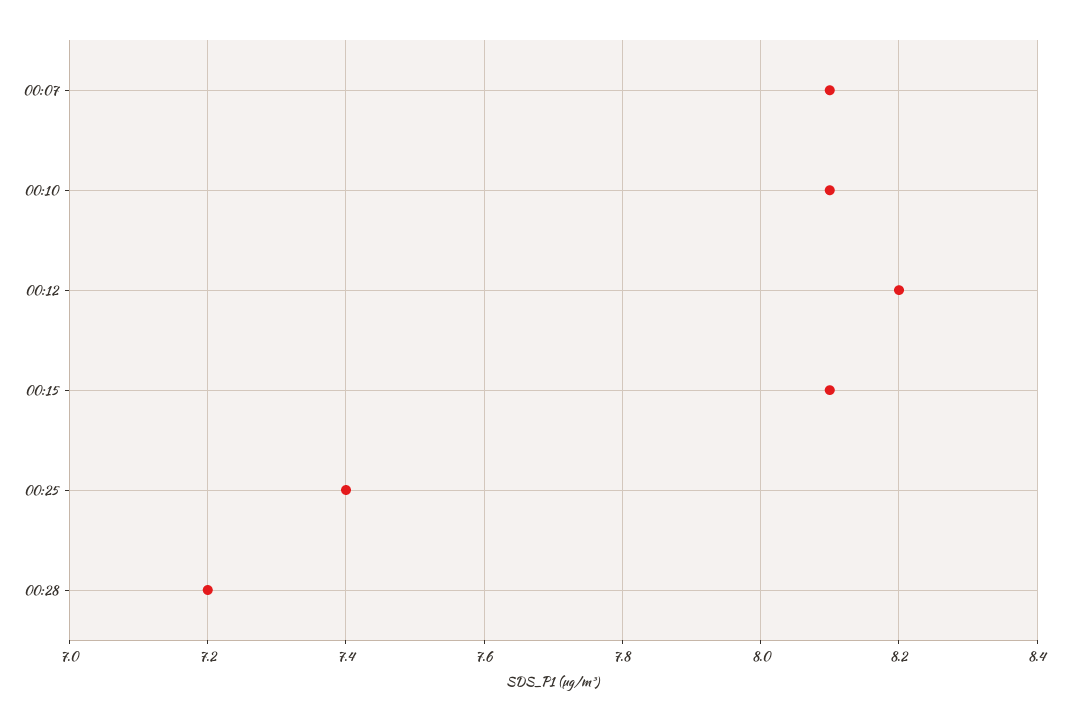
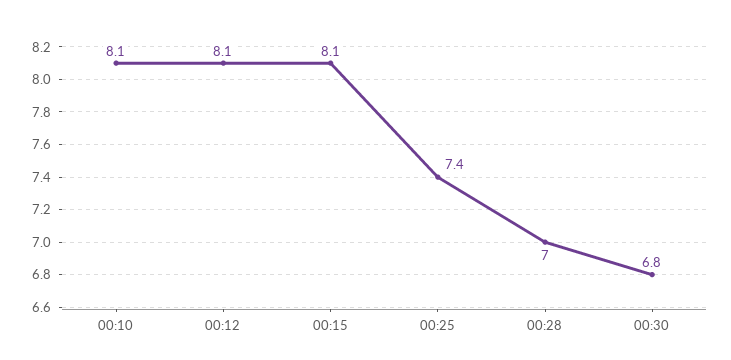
00:07: 8.1 -> none
00:12: 8.2 -> 8.1
00:28: 7.2 -> 7
00:30: none -> 6.8

